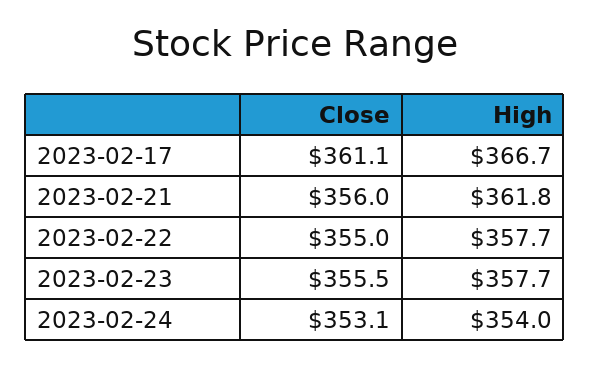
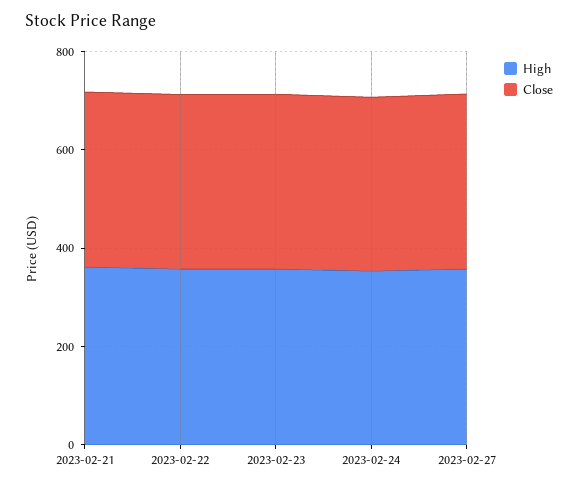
Close, 2023-02-17: 361.1 -> none
High, 2023-02-17: 366.7 -> none
High, 2023-02-27: none -> 350
Close, 2023-02-27: none -> 350

